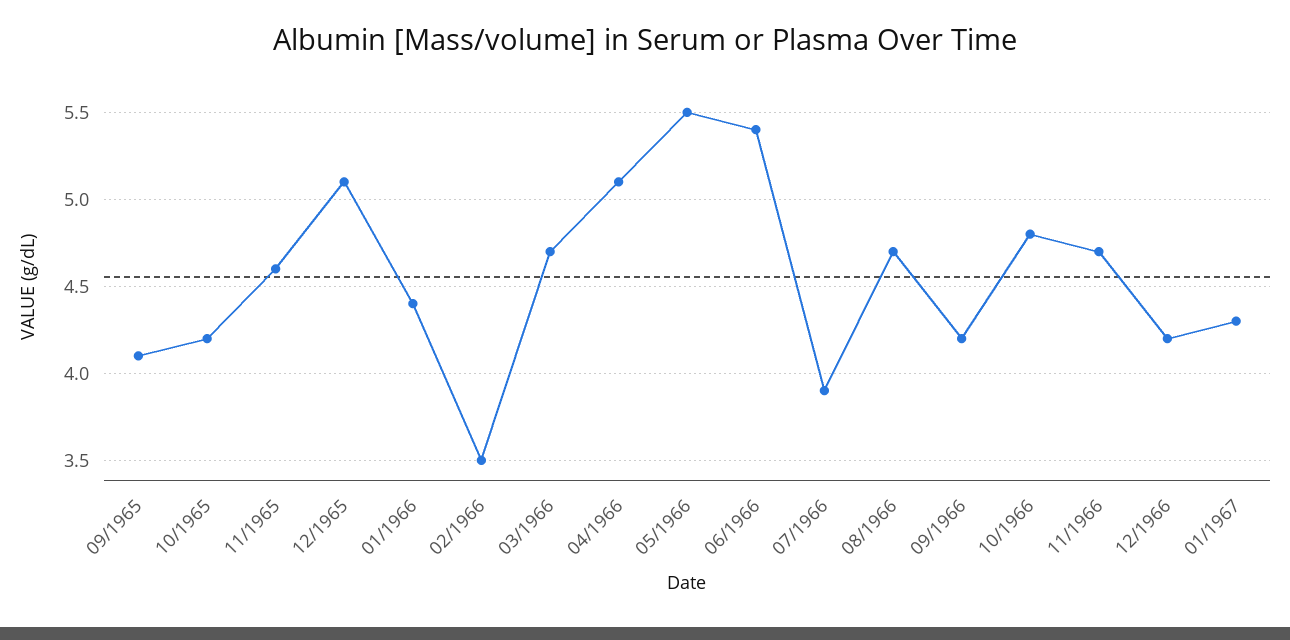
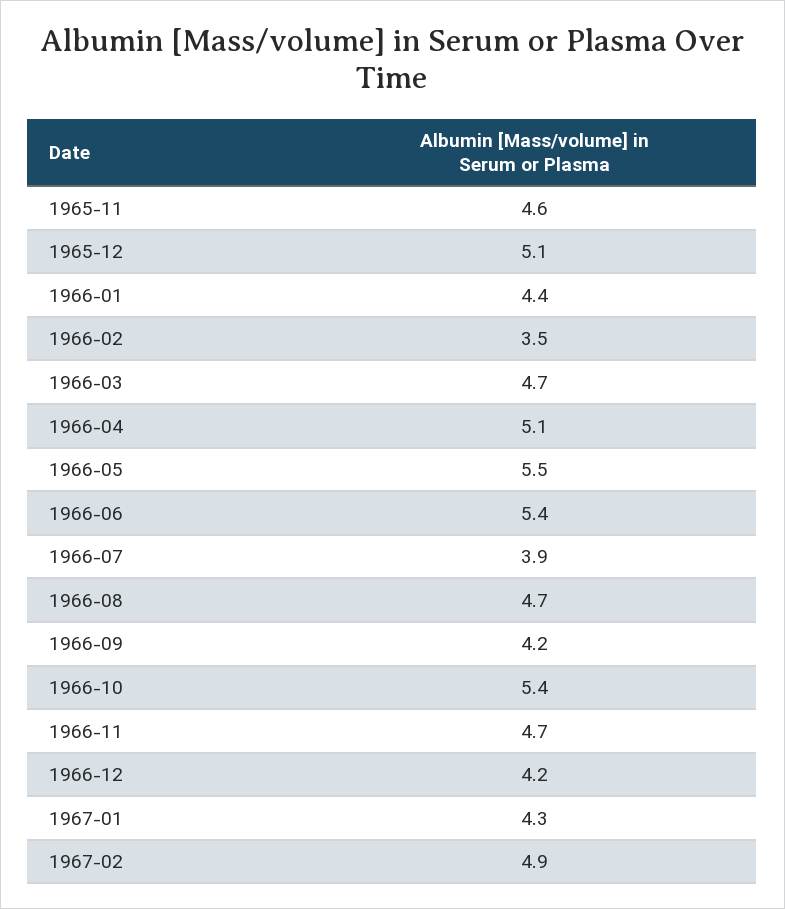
09/1965: 4.1 -> none
10/1965: 4.2 -> none
10/1966: 4.8 -> 5.4
1967-02: none -> 4.9

